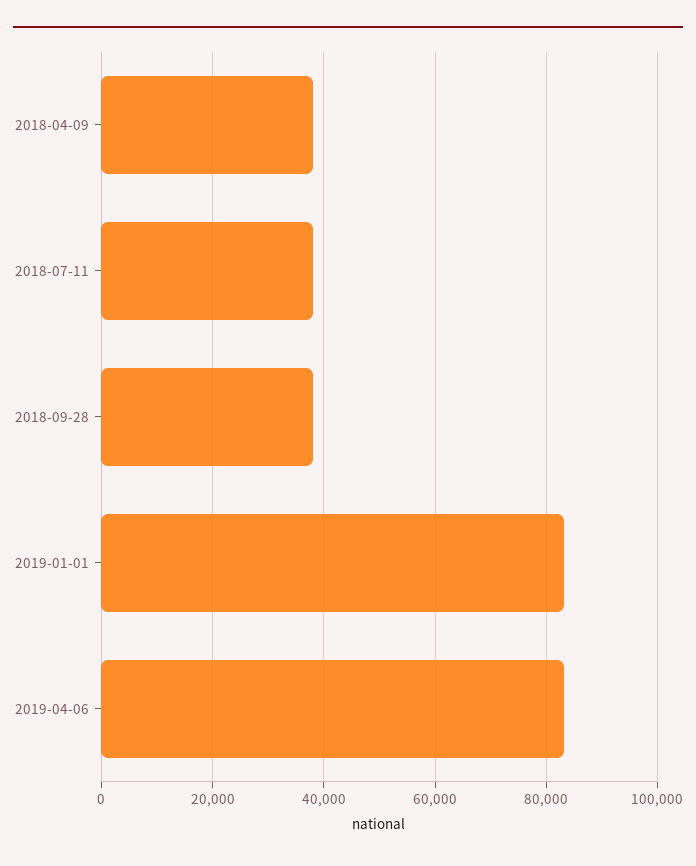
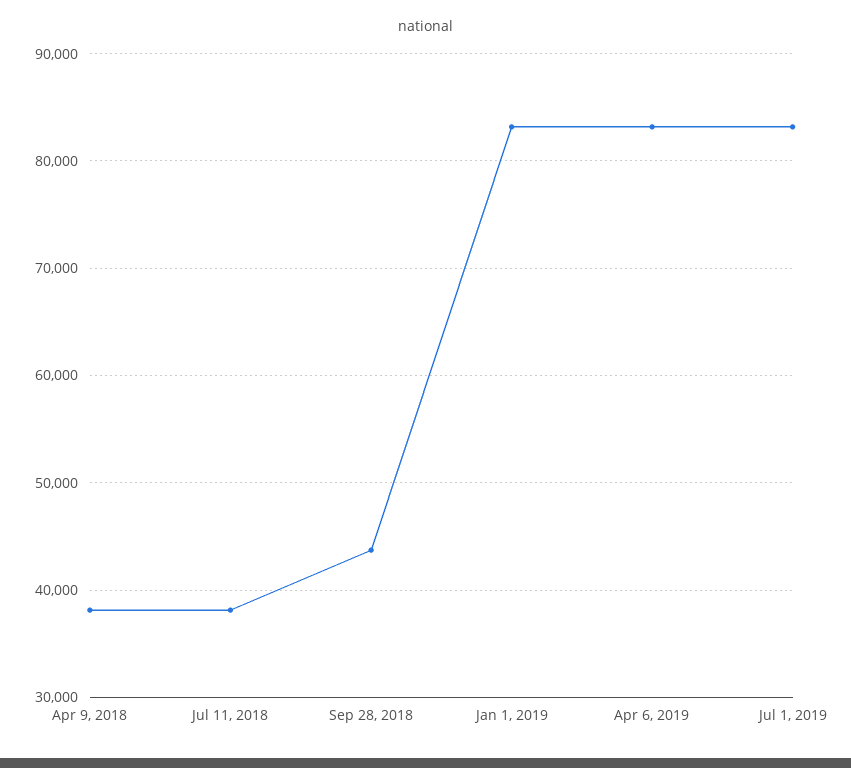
2018-09-28: 38000 -> 44000
Jul 1, 2019: none -> 83000

